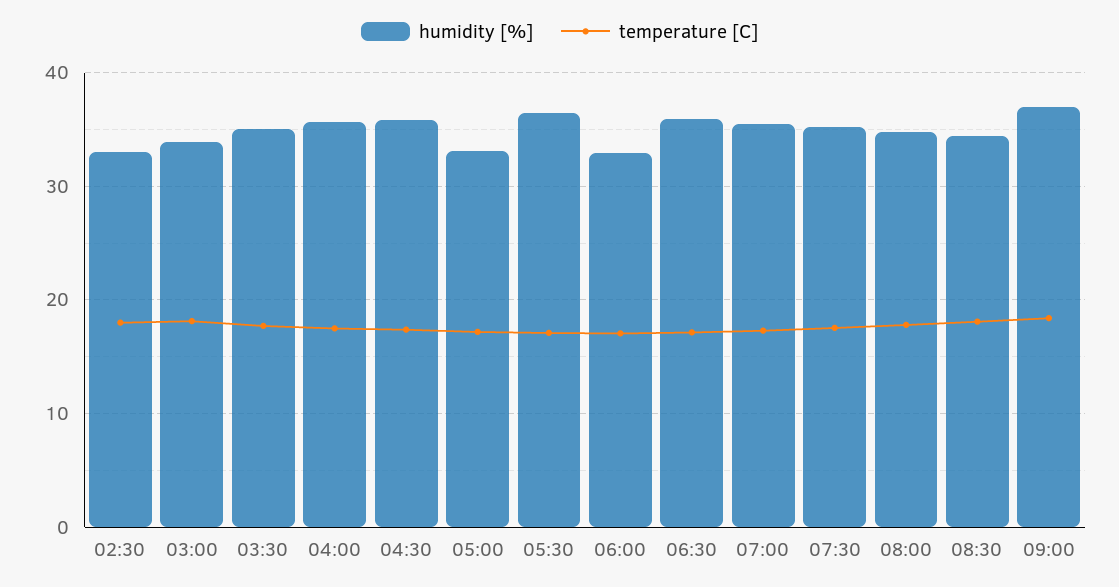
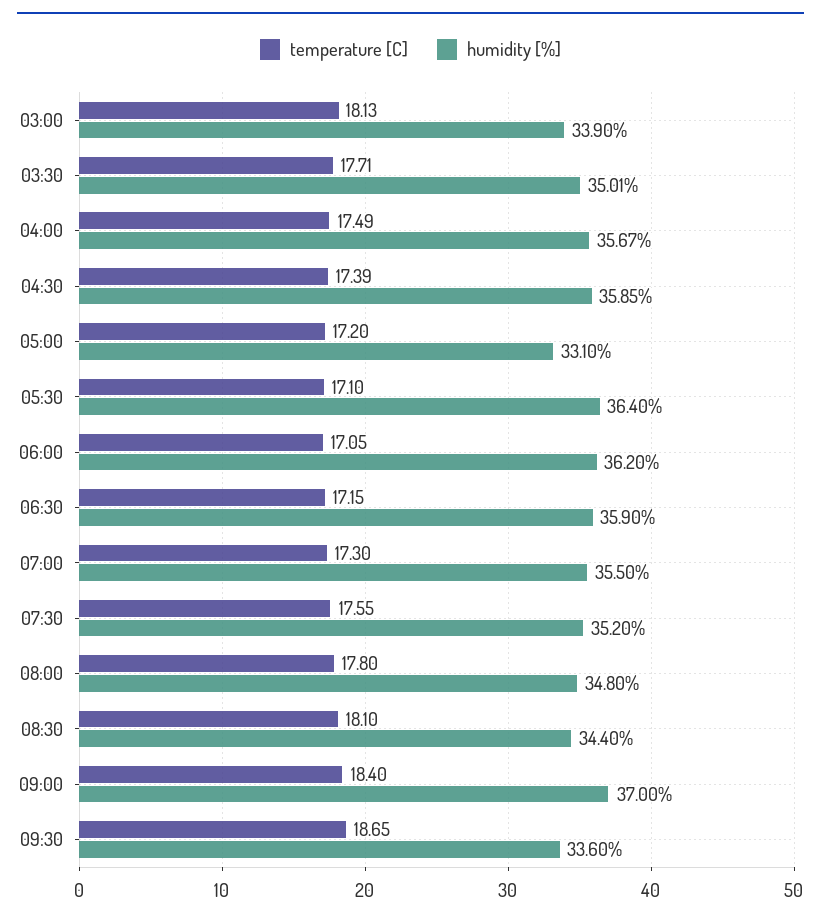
humidity [%], 02:30: 33 -> none
temperature [C], 02:30: 18 -> none
humidity [%], 06:00: 33 -> 36.2
temperature [C], 09:30: none -> 18.65
humidity [%], 09:30: none -> 33.6

